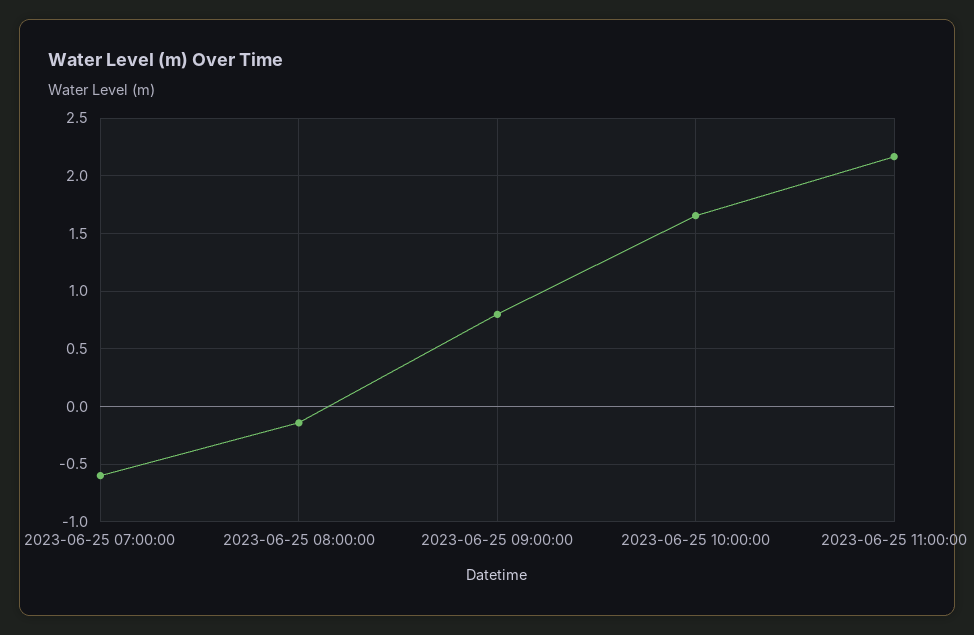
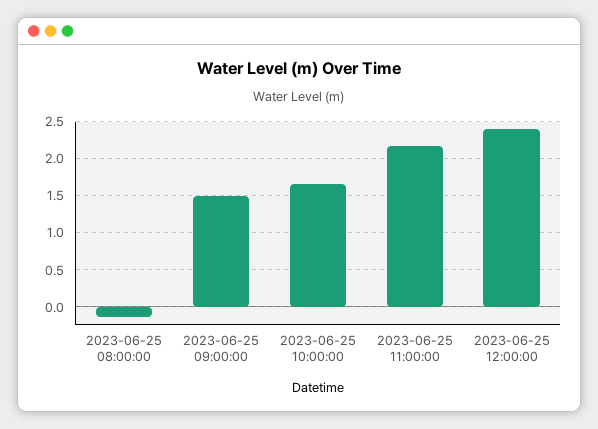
2023-06-25 07:00:00: -0.6 -> none
2023-06-25 09:00:00: 0.8 -> 1.5
2023-06-25 12:00:00: none -> 2.4

